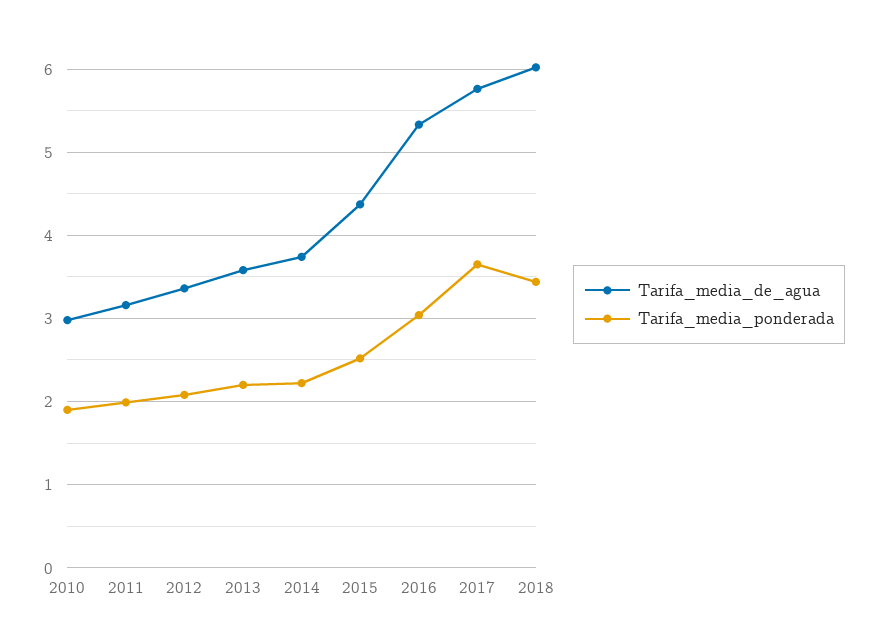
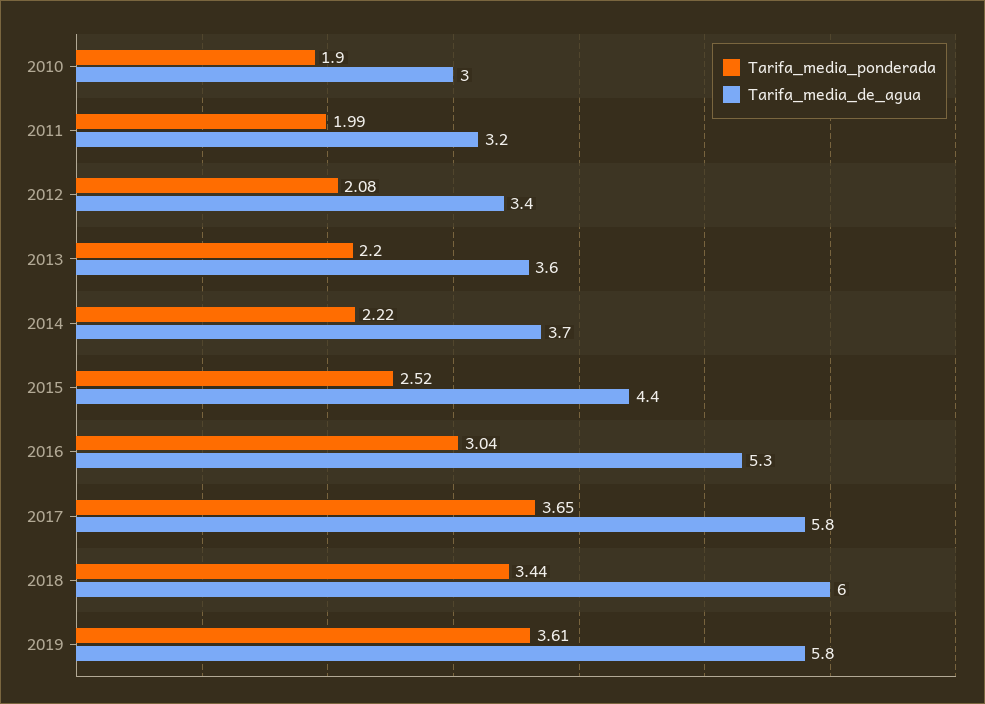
Tarifa_media_ponderada, 2019: none -> 3.61
Tarifa_media_de_agua, 2019: none -> 5.8

